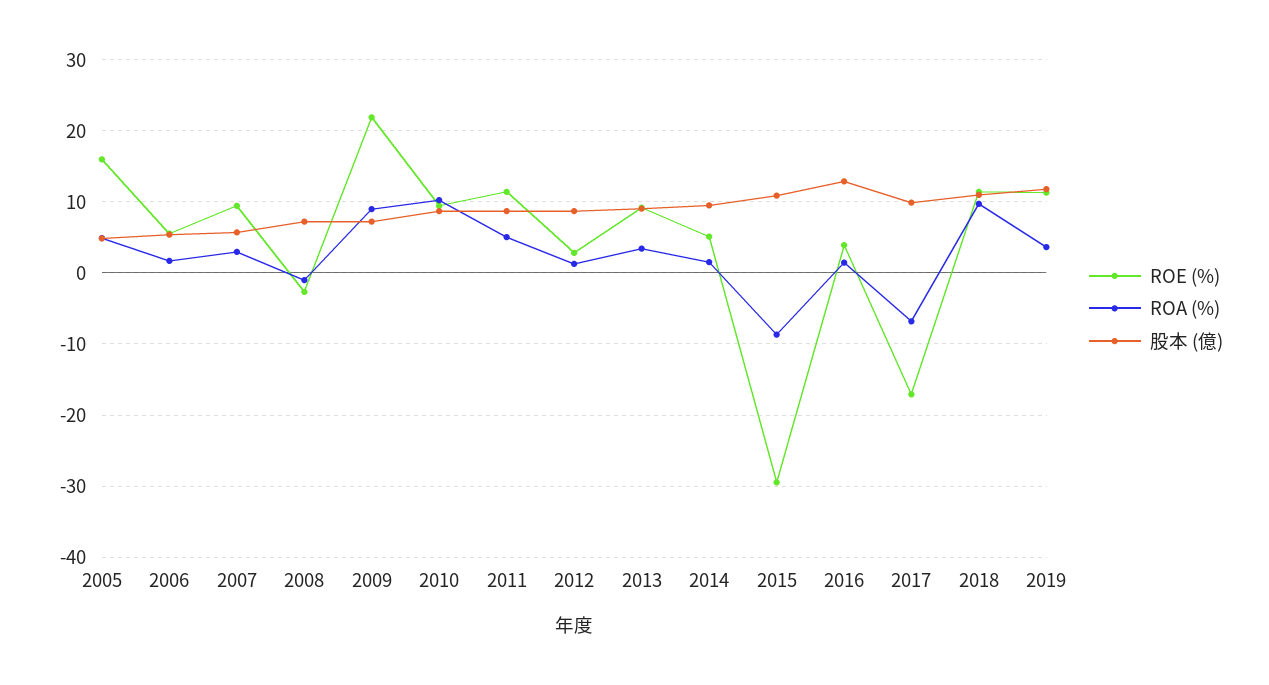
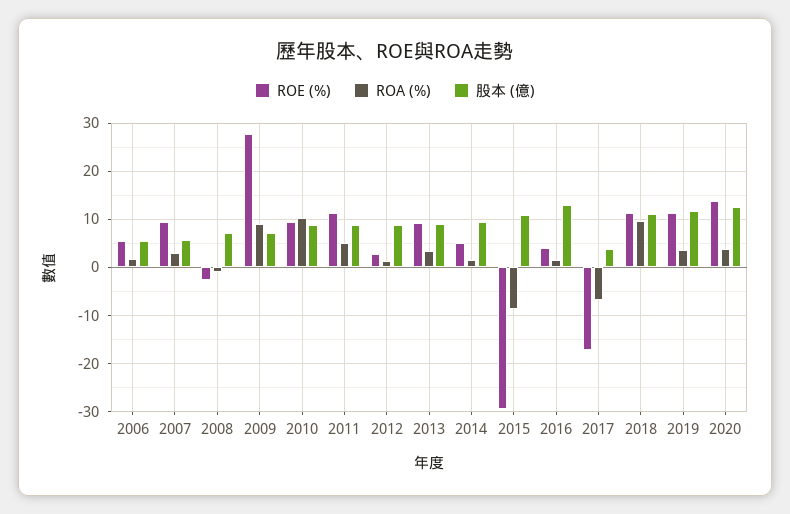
ROE (%), 2005: 16 -> none
ROA (%), 2005: 5 -> none
股本 (億), 2005: 5 -> none
ROE (%), 2009: 22 -> 28
股本 (億), 2017: 10 -> 4
ROE (%), 2020: none -> 14
ROA (%), 2020: none -> 4
股本 (億), 2020: none -> 12

